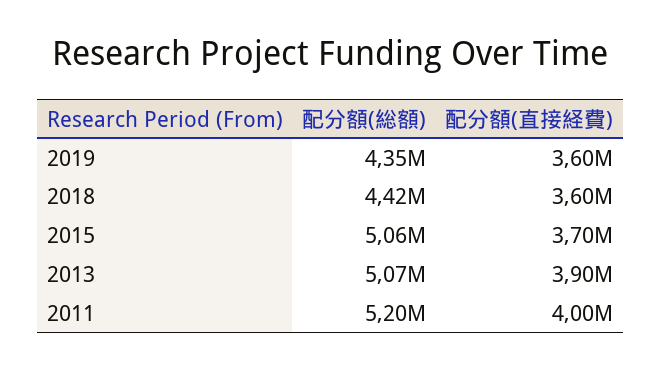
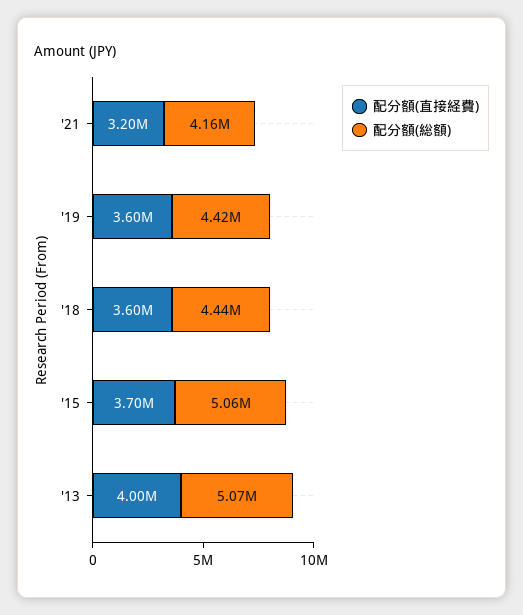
配分額(総額), 2019: 4350000 -> 4420000
配分額(総額), 2018: 4420000 -> 4440000
配分額(直接経費), 2013: 3900000 -> 4000000
配分額(総額), 2011: 5200000 -> none
配分額(直接経費), 2011: 4000000 -> none
配分額(直接経費), '21: none -> 3200000
配分額(総額), '21: none -> 4160000

